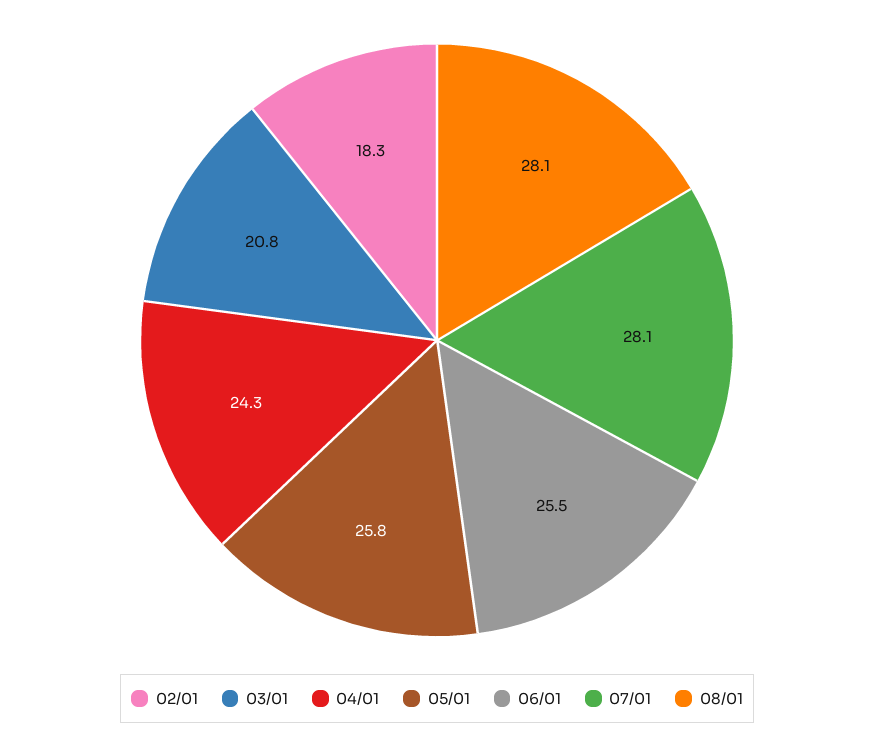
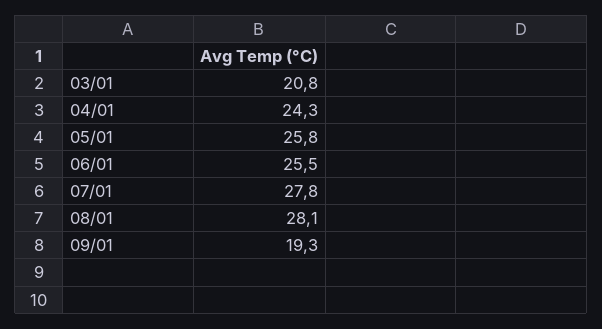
02/01: 18.3 -> none
07/01: 28.1 -> 27.8
09/01: none -> 19.3

